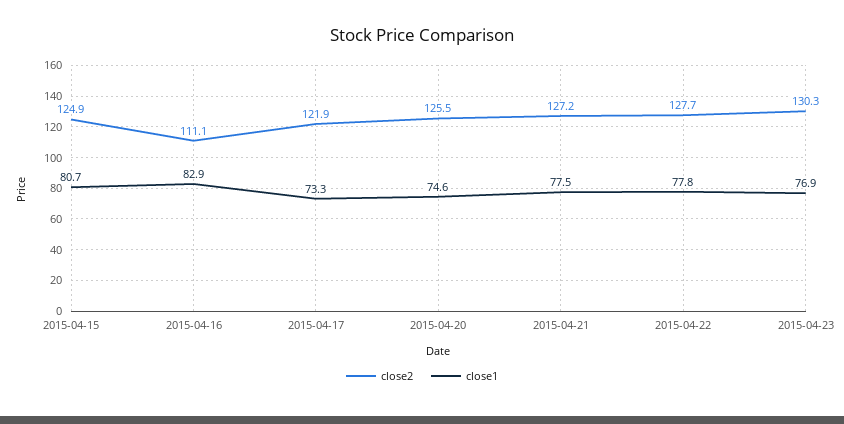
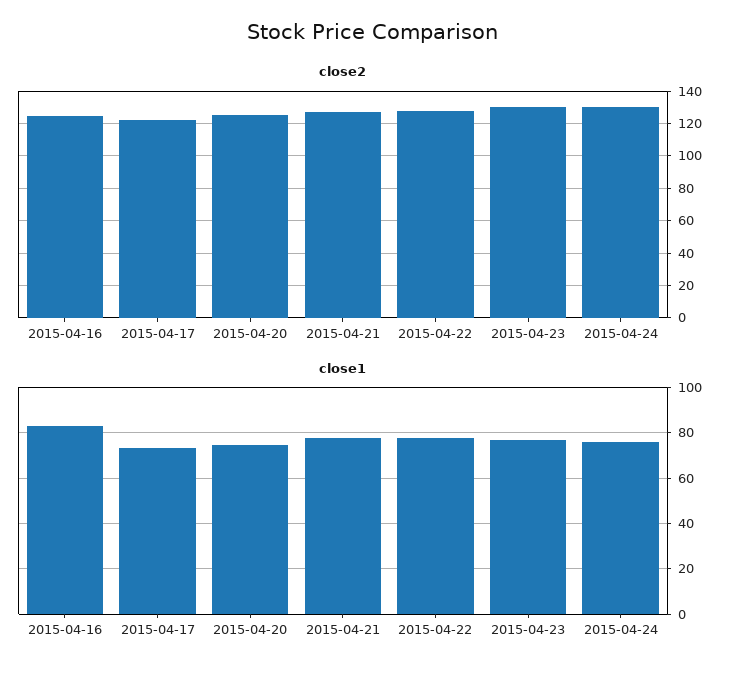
close2, 2015-04-15: 124.9 -> none
close1, 2015-04-15: 80.7 -> none
close2, 2015-04-16: 111.1 -> 125
close2, 2015-04-24: none -> 130
close1, 2015-04-24: none -> 75

